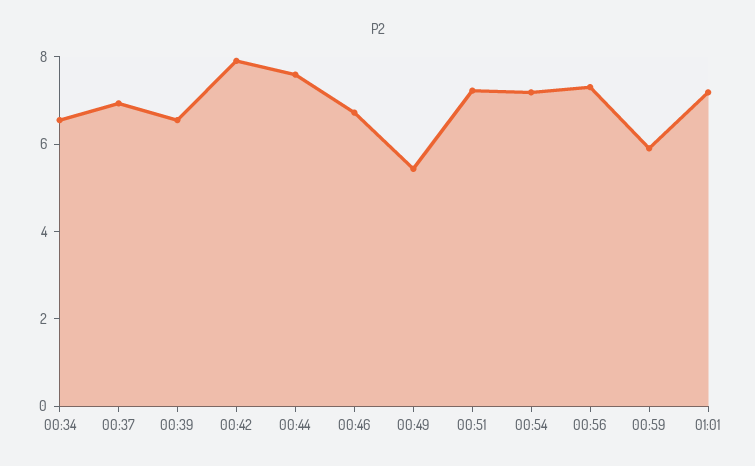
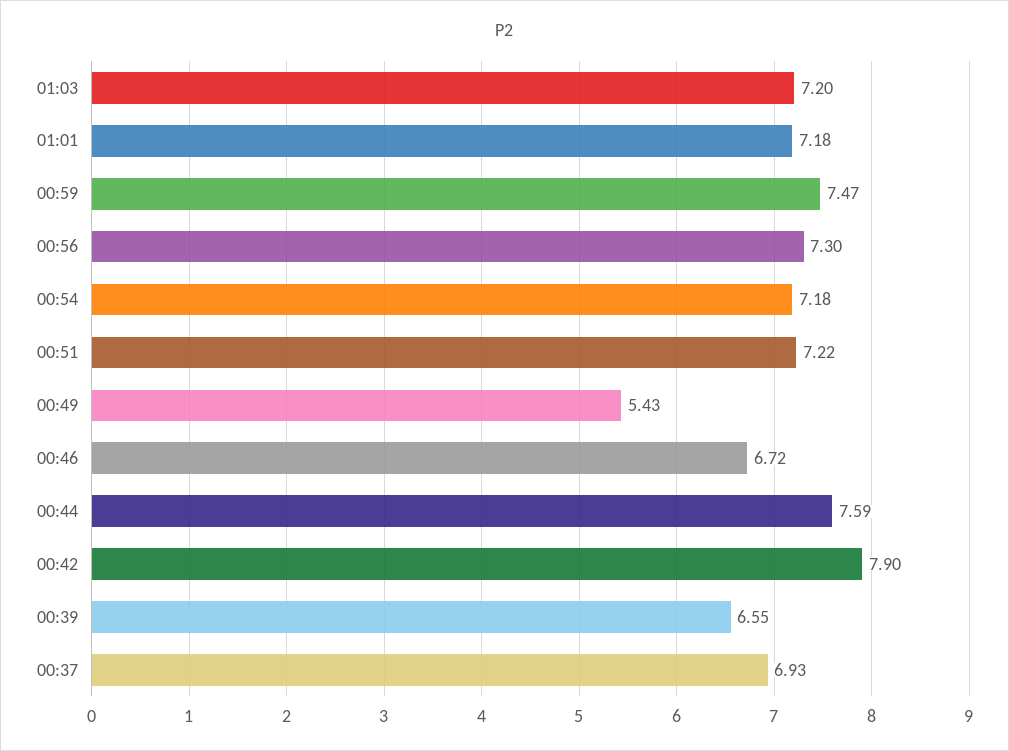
00:34: 6.5 -> none
00:59: 6 -> 7.47
01:03: none -> 7.2

